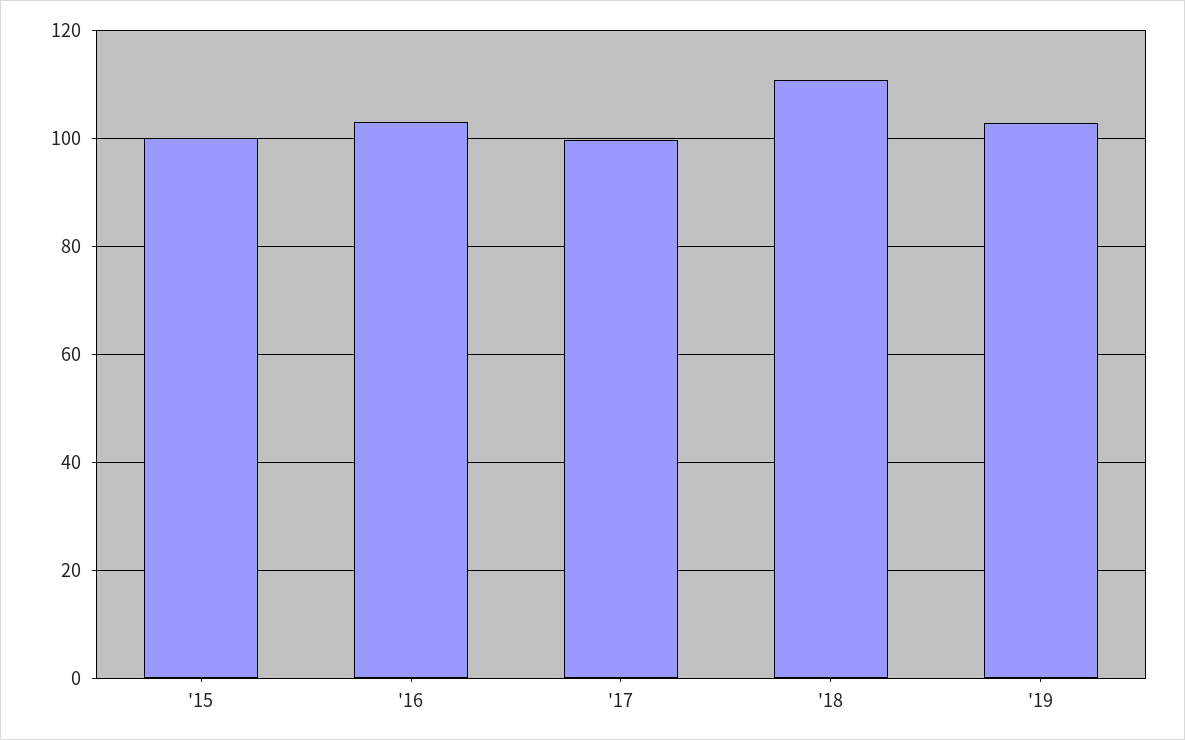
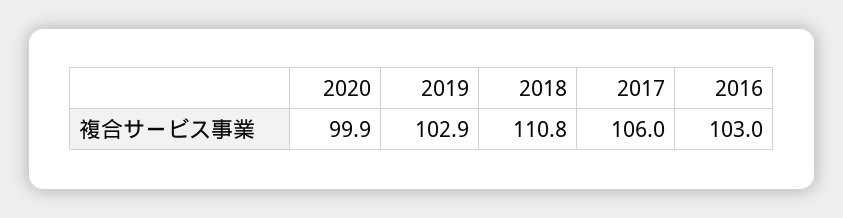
'15: 100 -> none
'17: 100 -> 106
2020: none -> 99.9

